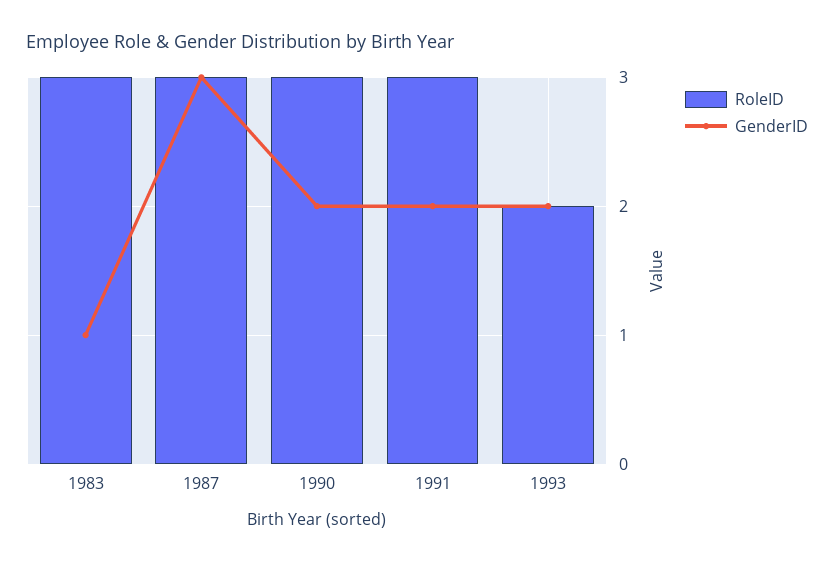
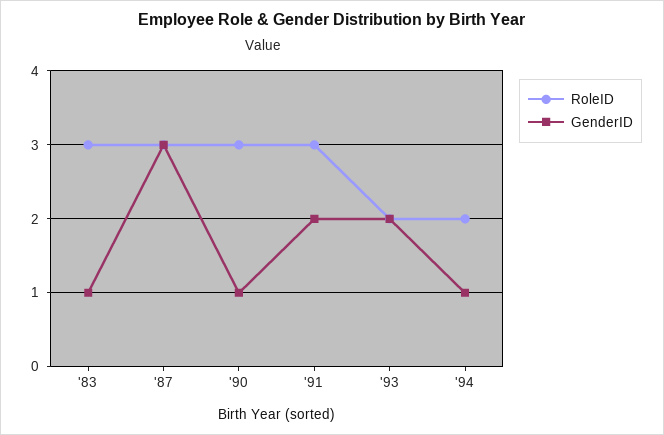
GenderID, 1990: 2 -> 1
RoleID, '94: none -> 2
GenderID, '94: none -> 1

